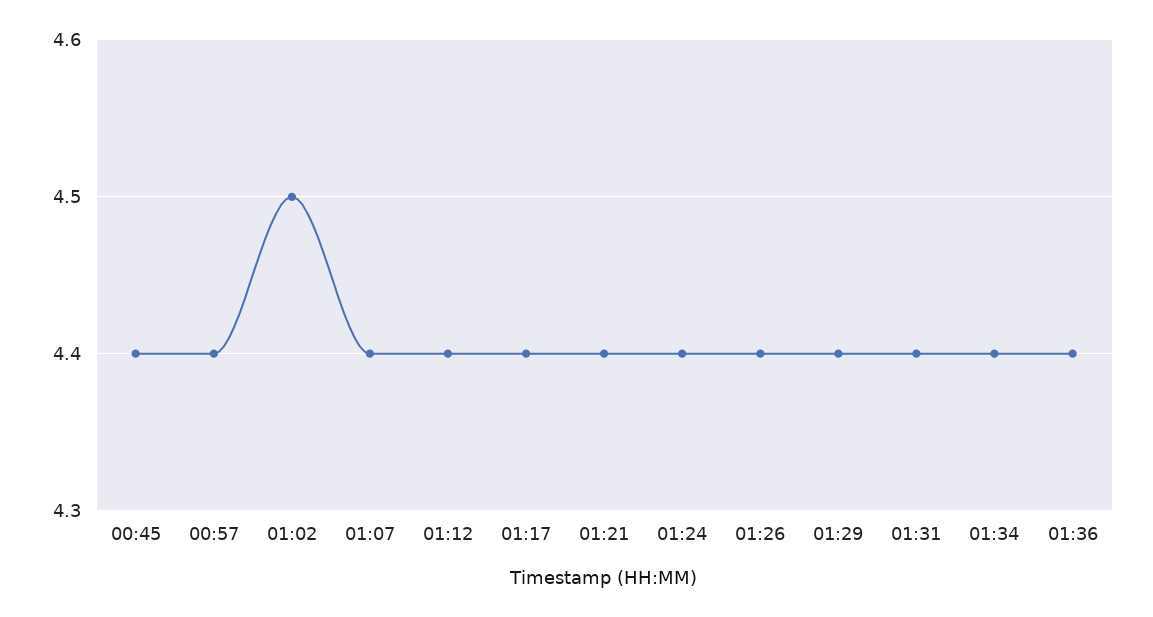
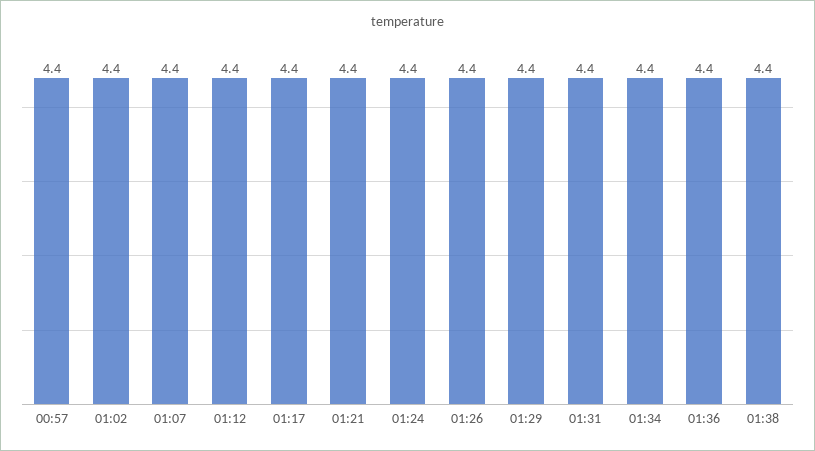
00:45: 4.4 -> none
01:02: 4.5 -> 4.4
01:38: none -> 4.4

